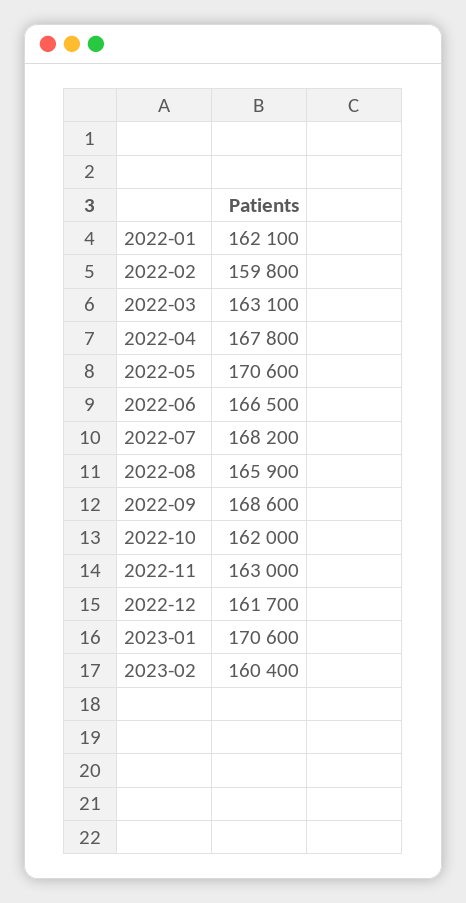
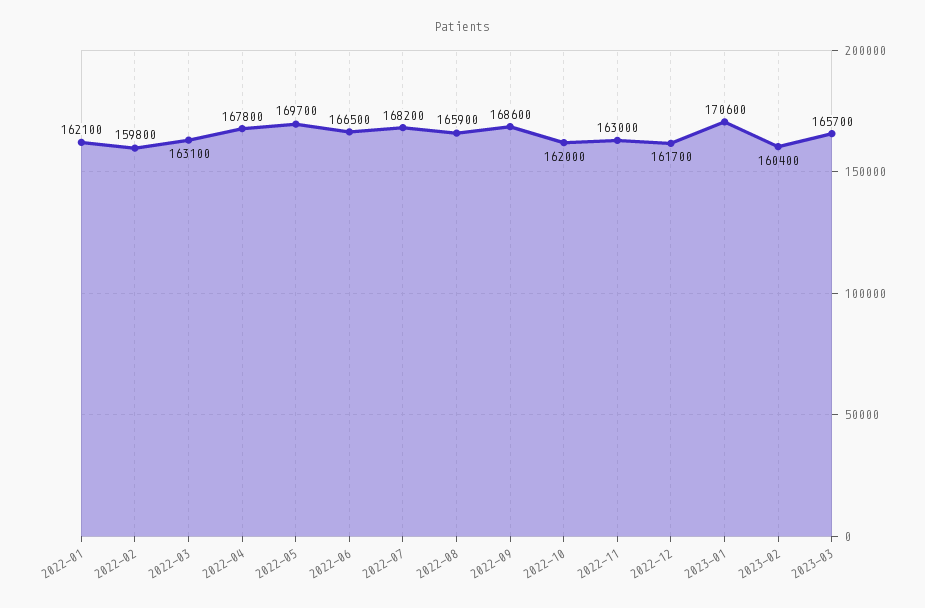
2022-05: 170600 -> 169700
2023-03: none -> 165700

